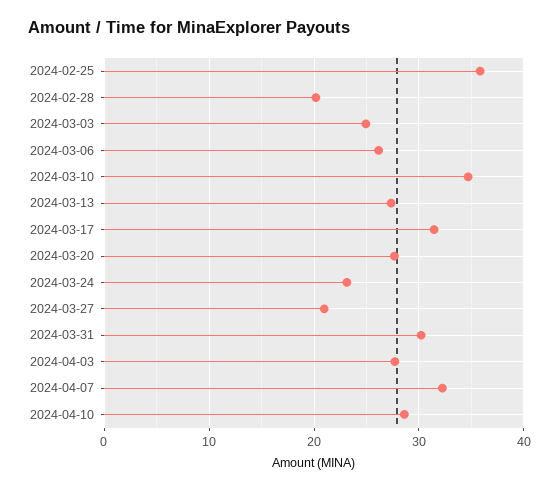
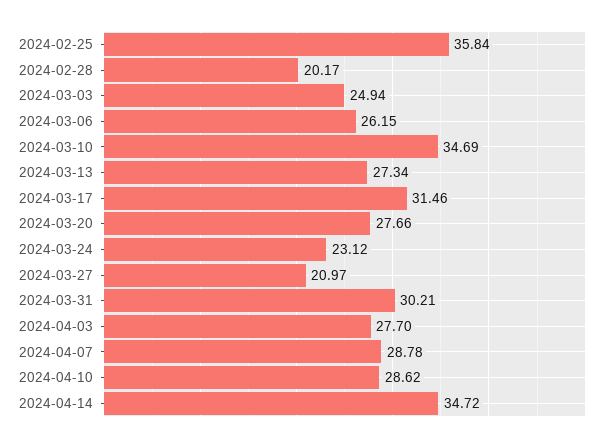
2024-04-07: 32 -> 28.78
2024-04-14: none -> 34.72

